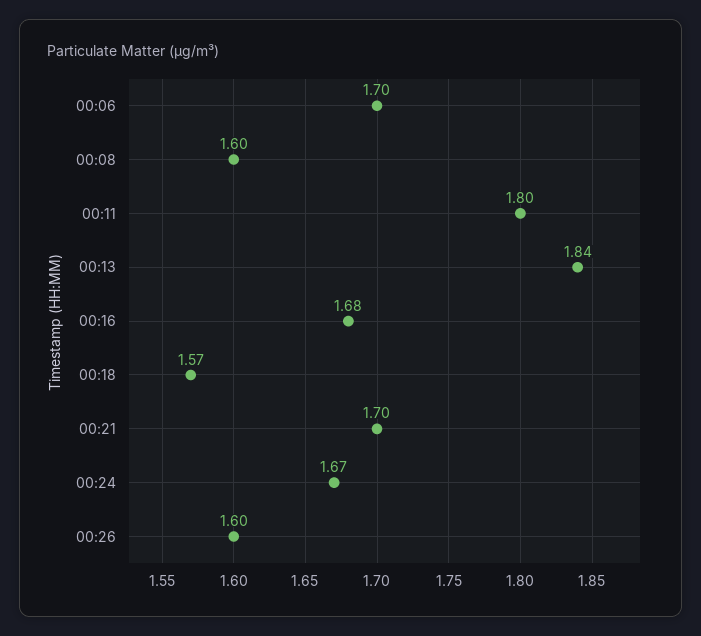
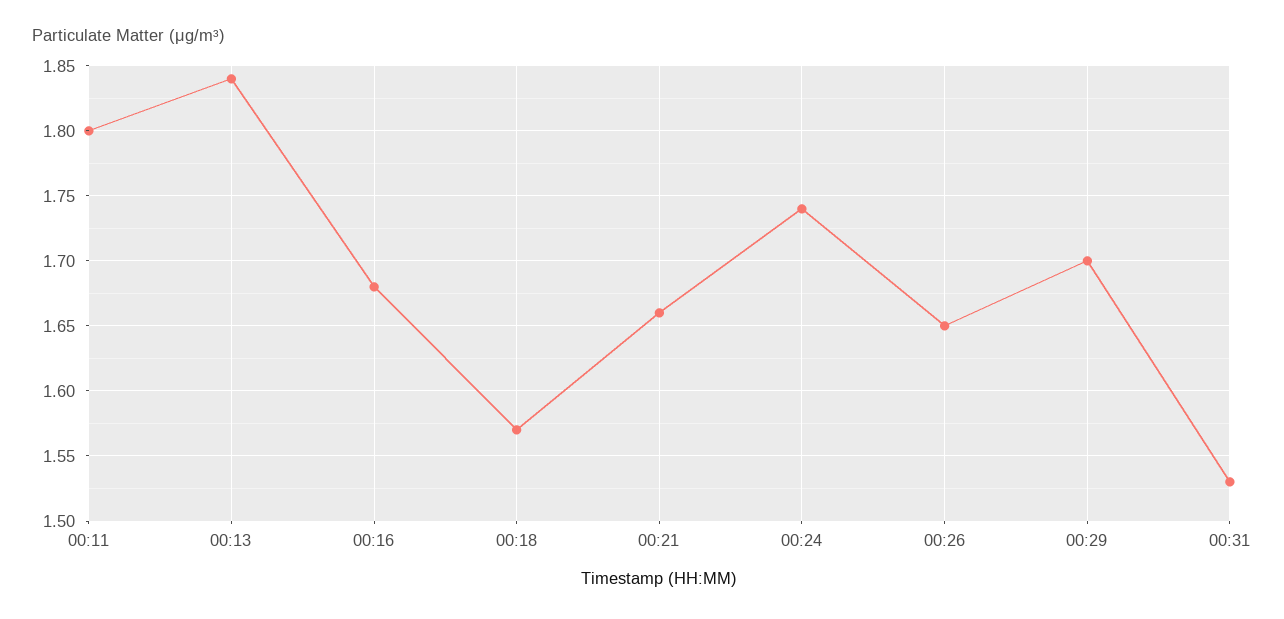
00:06: 1.7 -> none
00:08: 1.6 -> none
00:21: 1.7 -> 1.66
00:24: 1.67 -> 1.74
00:26: 1.6 -> 1.65
00:29: none -> 1.7
00:31: none -> 1.53

